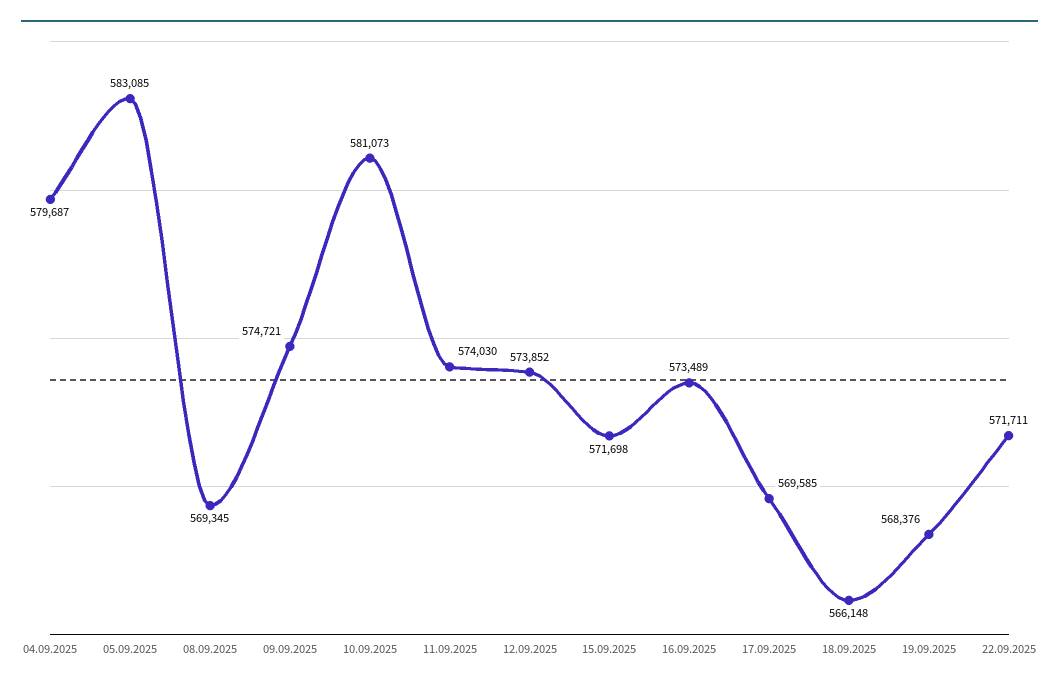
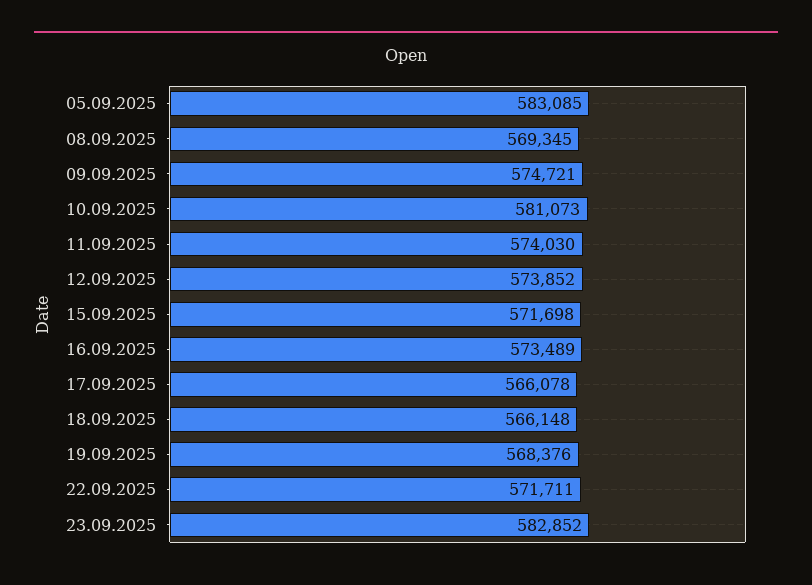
04.09.2025: 579687 -> none
17.09.2025: 569585 -> 566078
23.09.2025: none -> 582852

